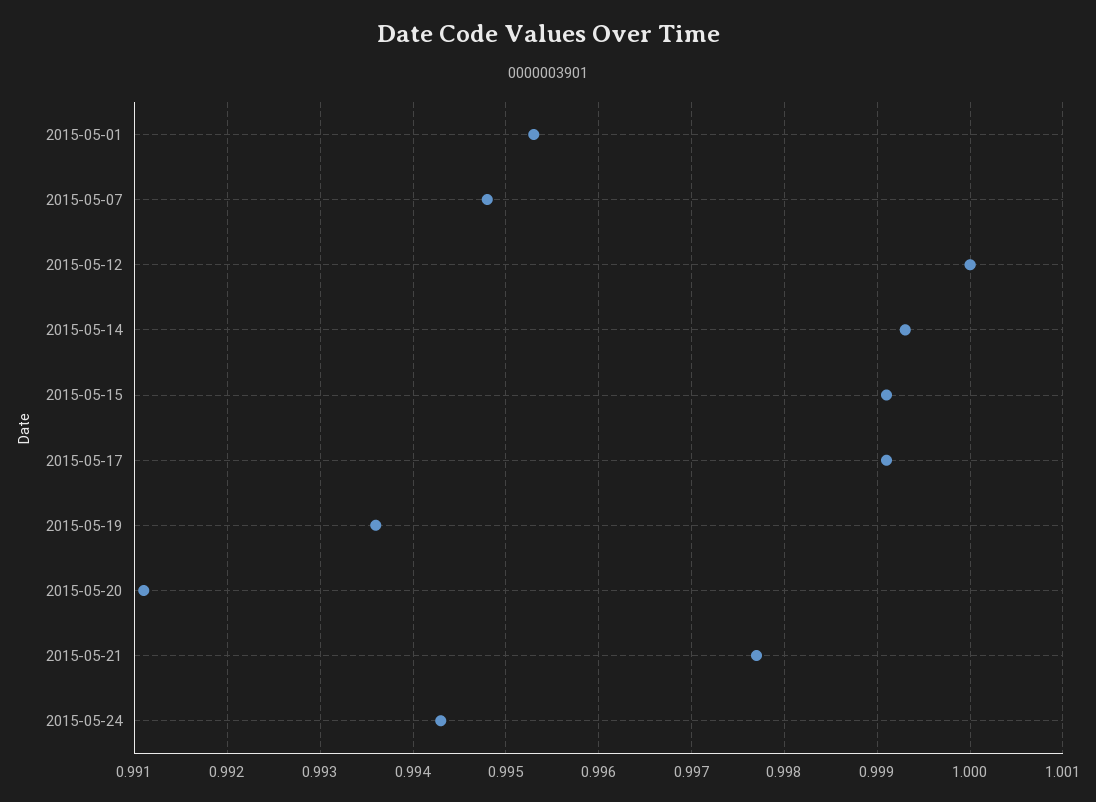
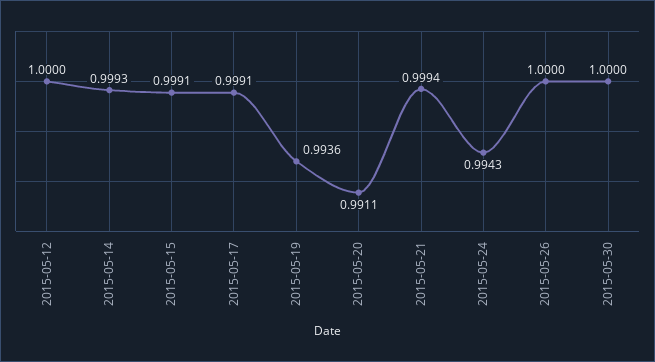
2015-05-01: 0.9953 -> none
2015-05-07: 0.9948 -> none
2015-05-21: 0.9977 -> 0.9994
2015-05-26: none -> 1
2015-05-30: none -> 1

